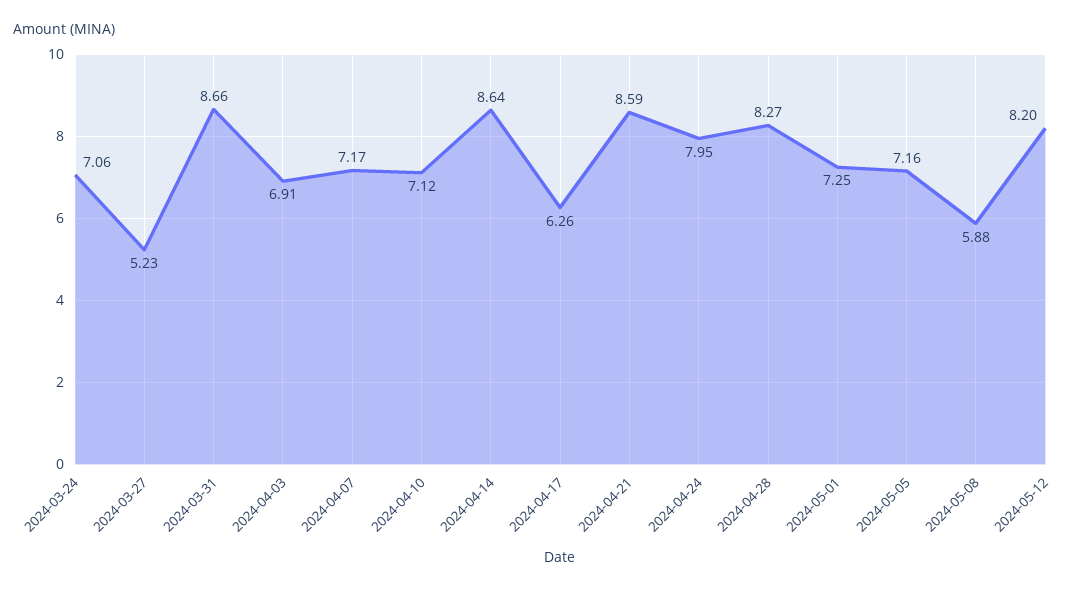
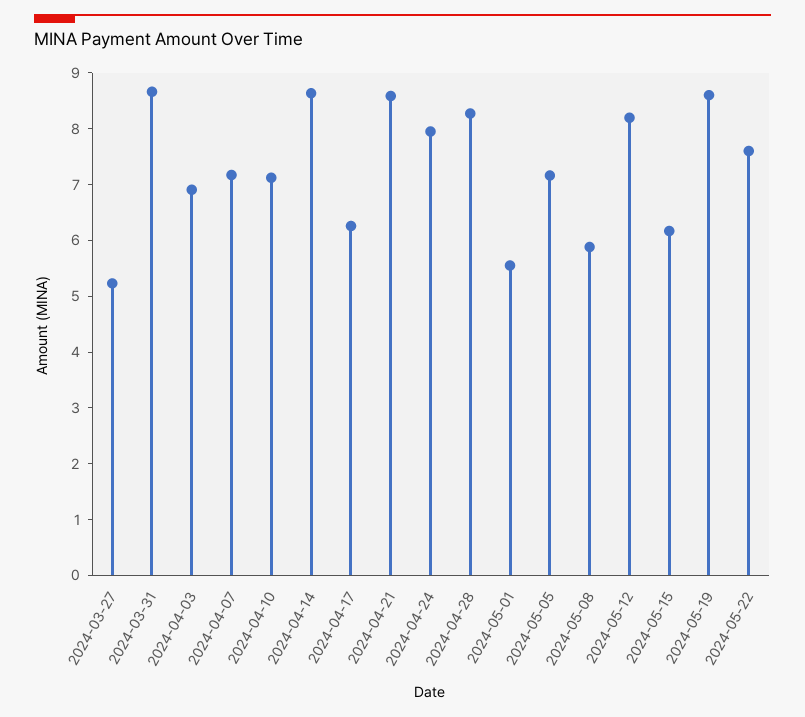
2024-03-24: 7.06 -> none
2024-05-01: 7.25 -> 5.6
2024-05-15: none -> 6.2
2024-05-19: none -> 8.6
2024-05-22: none -> 7.6

